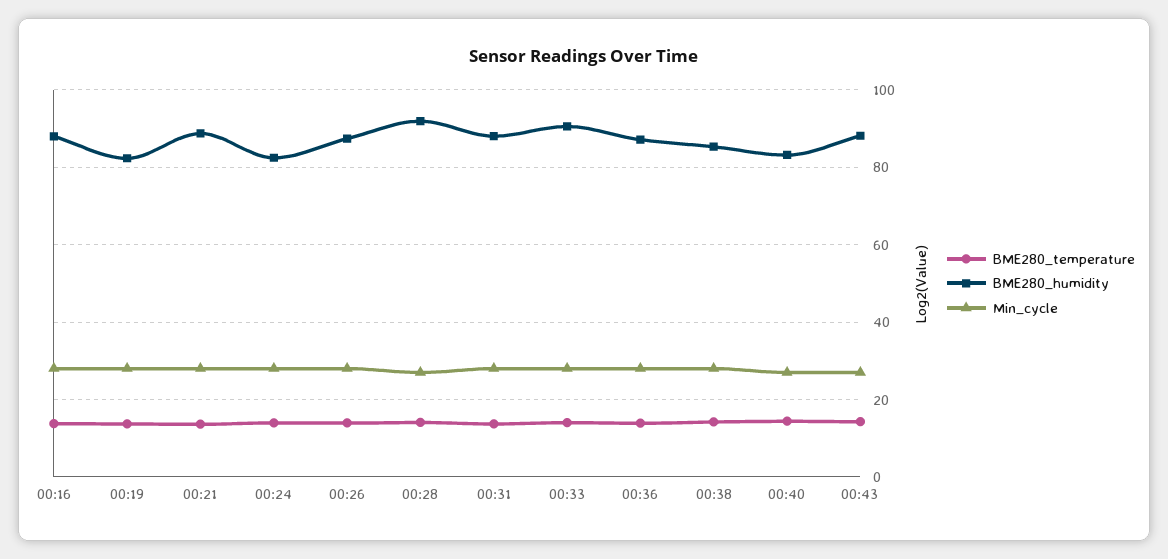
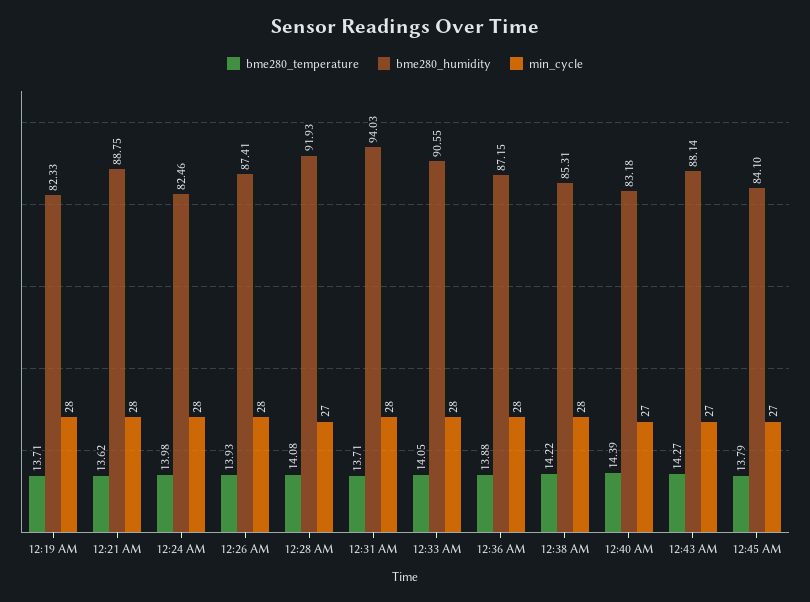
BME280_temperature, 00:16: 14 -> none
BME280_humidity, 00:16: 88 -> none
Min_cycle, 00:16: 28 -> none
BME280_humidity, 00:31: 88 -> 94.03
BME280_temperature, 12:45 AM: none -> 13.79
BME280_humidity, 12:45 AM: none -> 84.1
Min_cycle, 12:45 AM: none -> 27

